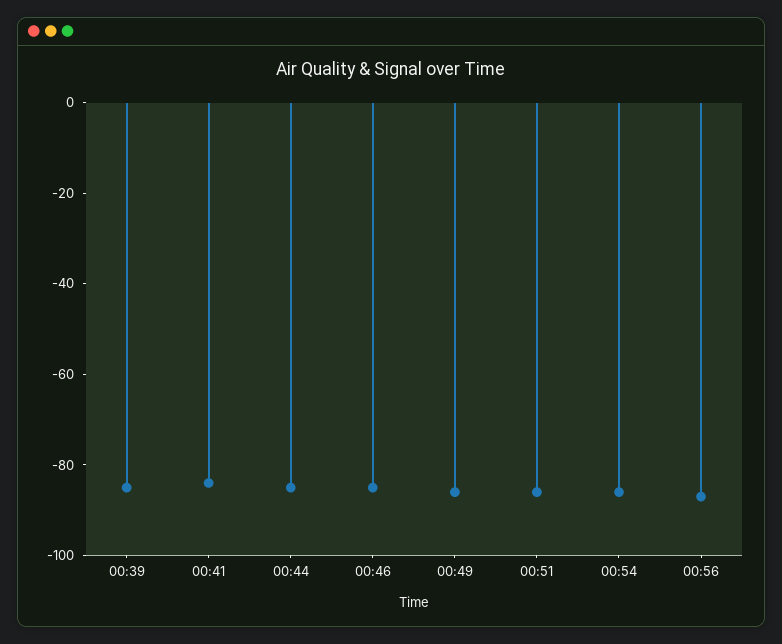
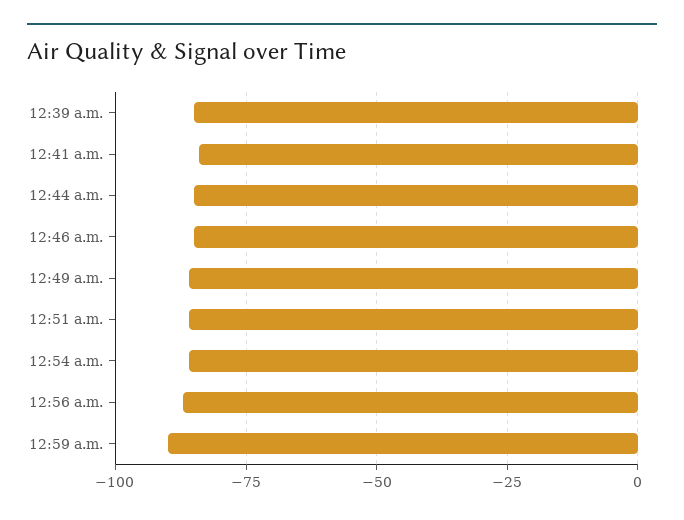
12:59 a.m.: none -> -90

